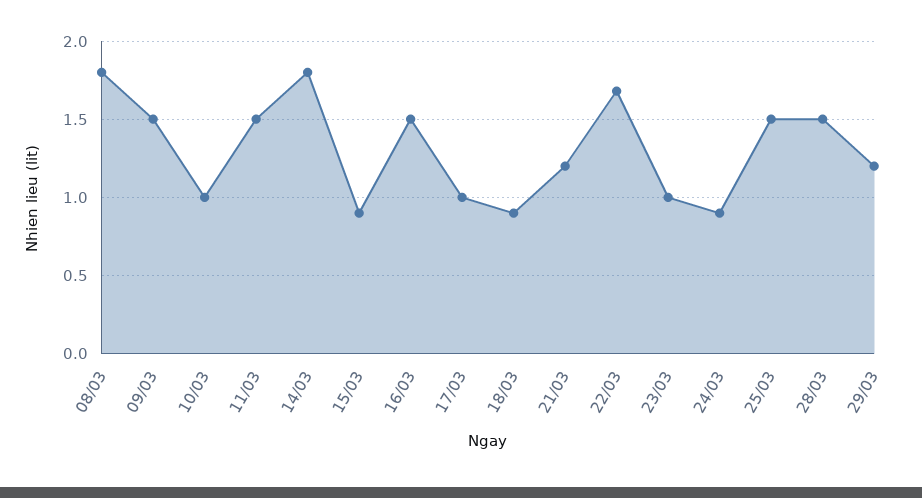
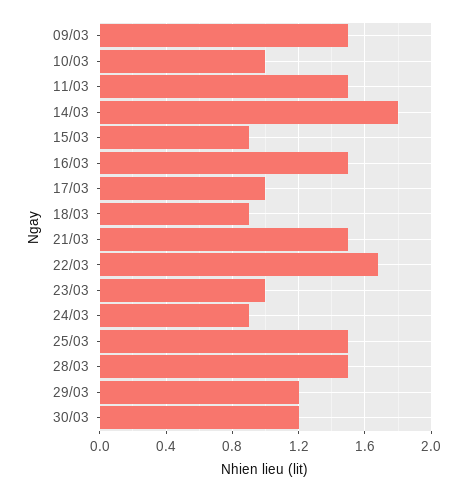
08/03: 1.8 -> none
21/03: 1.2 -> 1.5
30/03: none -> 1.2

